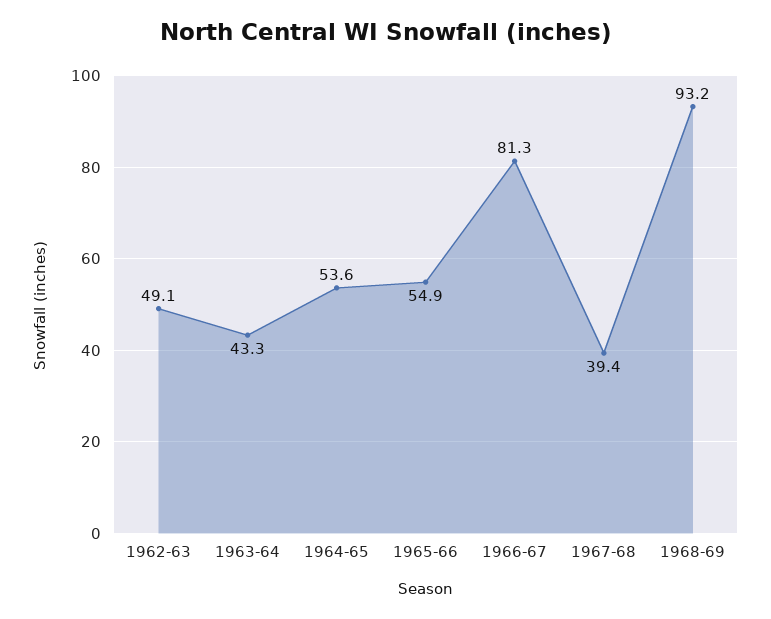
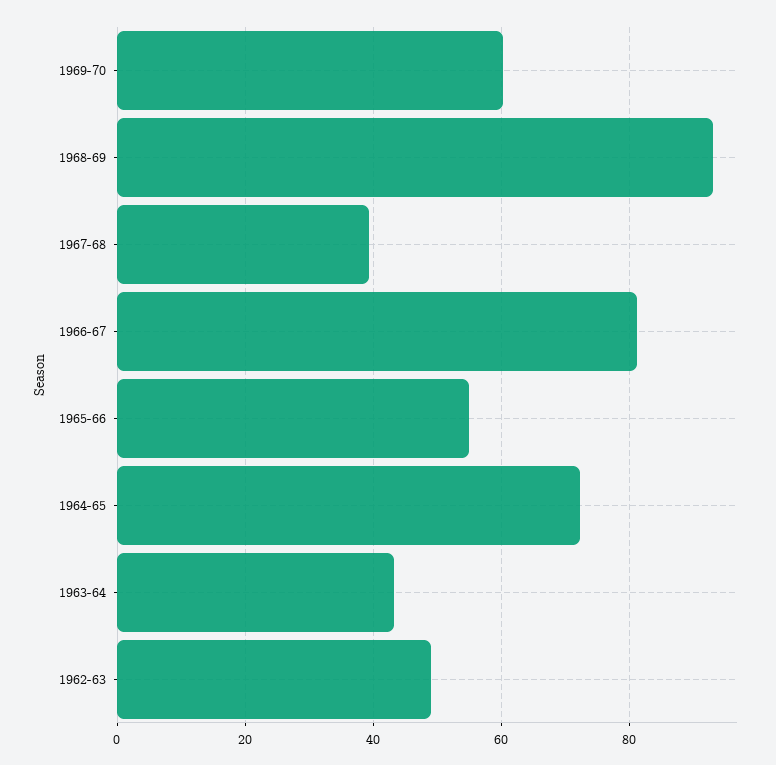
1964-65: 53.6 -> 72
1969-70: none -> 60

